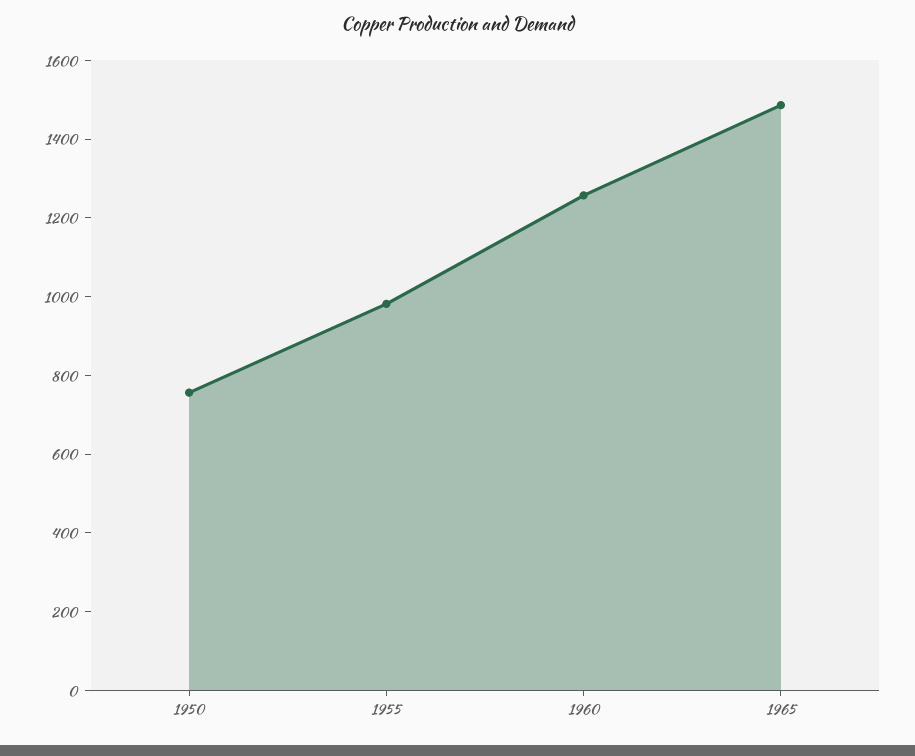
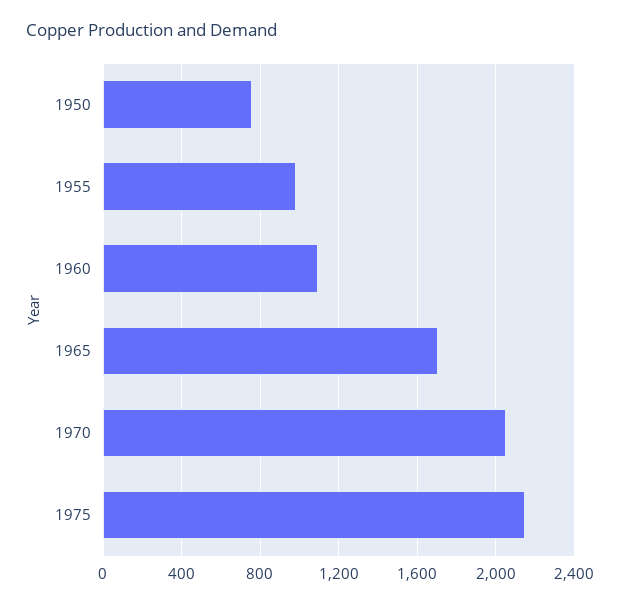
1960: 1250 -> 1100
1965: 1500 -> 1700
1970: none -> 2050
1975: none -> 2150

